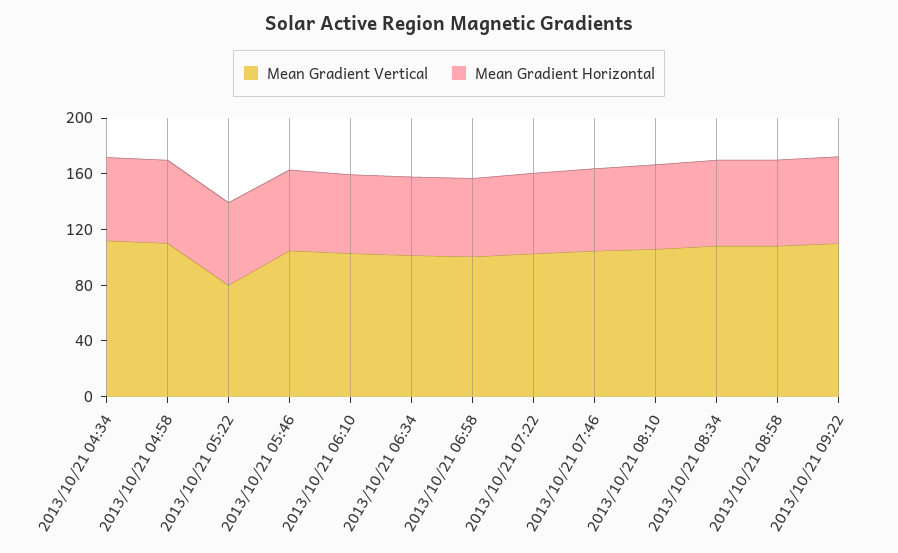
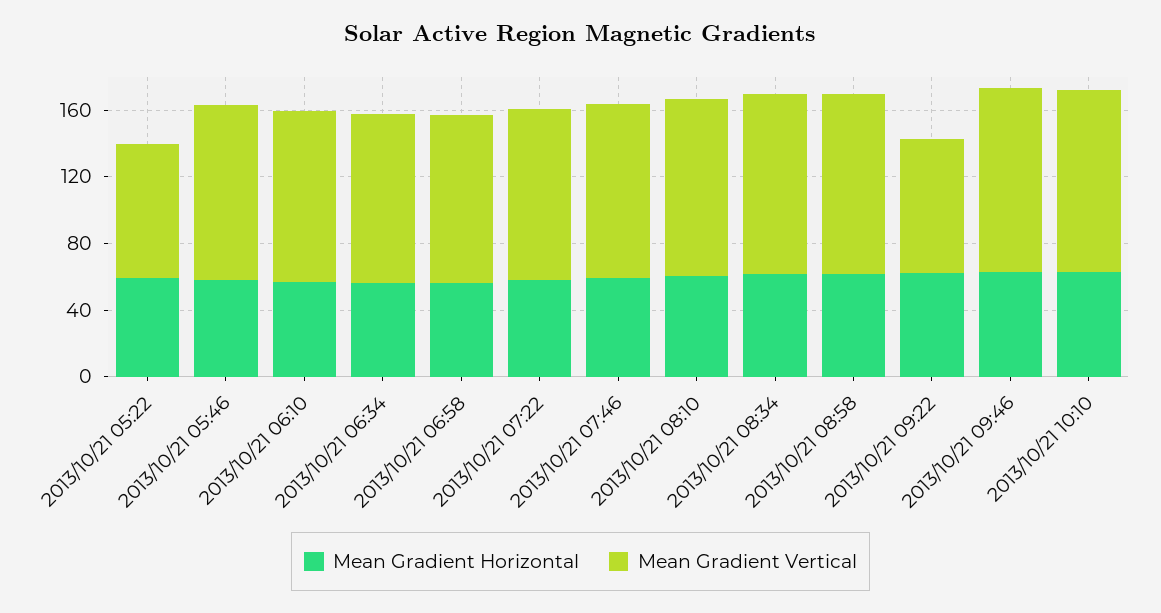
Mean Gradient Vertical, 2013/10/21 04:34: 110 -> none
Mean Gradient Horizontal, 2013/10/21 04:34: 60 -> none
Mean Gradient Vertical, 2013/10/21 04:58: 110 -> none
Mean Gradient Horizontal, 2013/10/21 04:58: 60 -> none
Mean Gradient Vertical, 2013/10/21 09:22: 110 -> 80
Mean Gradient Horizontal, 2013/10/21 09:46: none -> 60
Mean Gradient Vertical, 2013/10/21 09:46: none -> 110
Mean Gradient Horizontal, 2013/10/21 10:10: none -> 60
Mean Gradient Vertical, 2013/10/21 10:10: none -> 110

